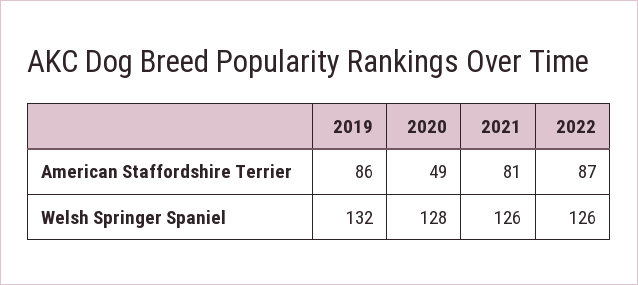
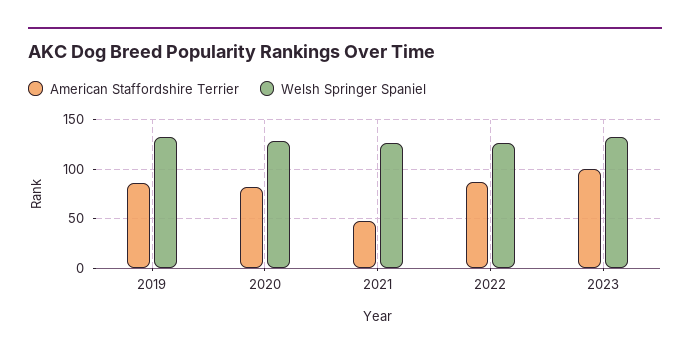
American Staffordshire Terrier, 2020: 49 -> 80
American Staffordshire Terrier, 2021: 81 -> 50
American Staffordshire Terrier, 2023: none -> 100
Welsh Springer Spaniel, 2023: none -> 130

